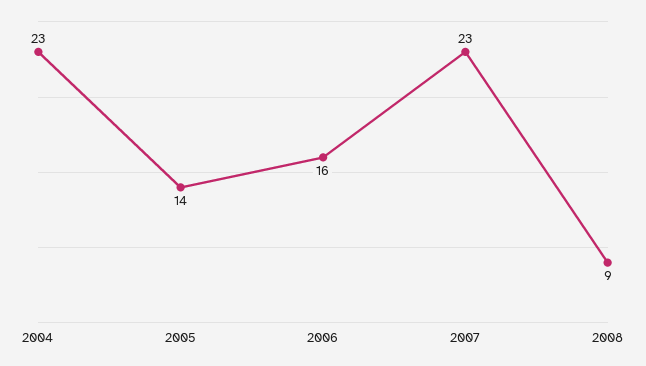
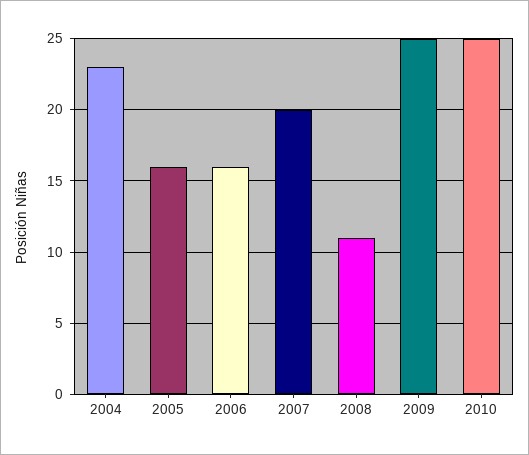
2005: 14 -> 16
2007: 23 -> 20
2008: 9 -> 11
2009: none -> 25
2010: none -> 25

